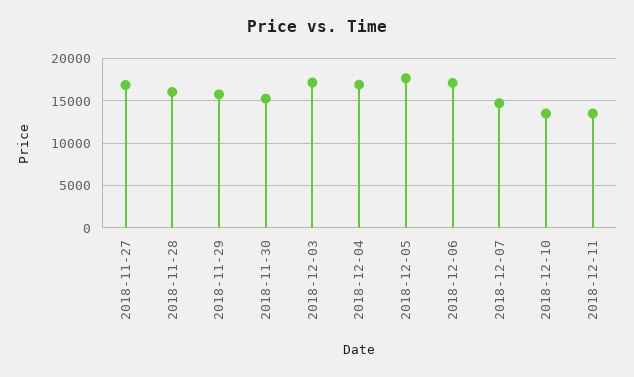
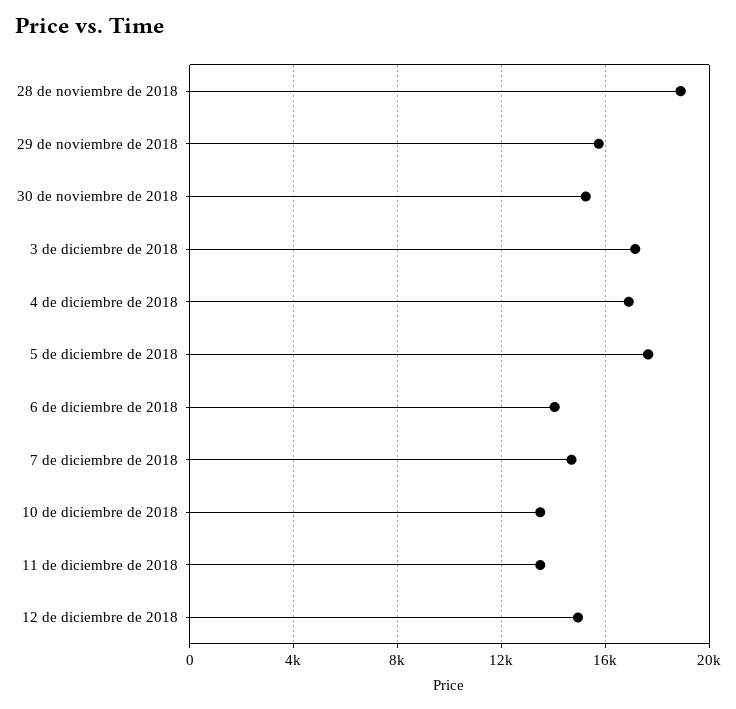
2018-11-27: 17000 -> none
2018-11-28: 16000 -> 19000
2018-12-06: 17000 -> 14000
12 de diciembre de 2018: none -> 15000

